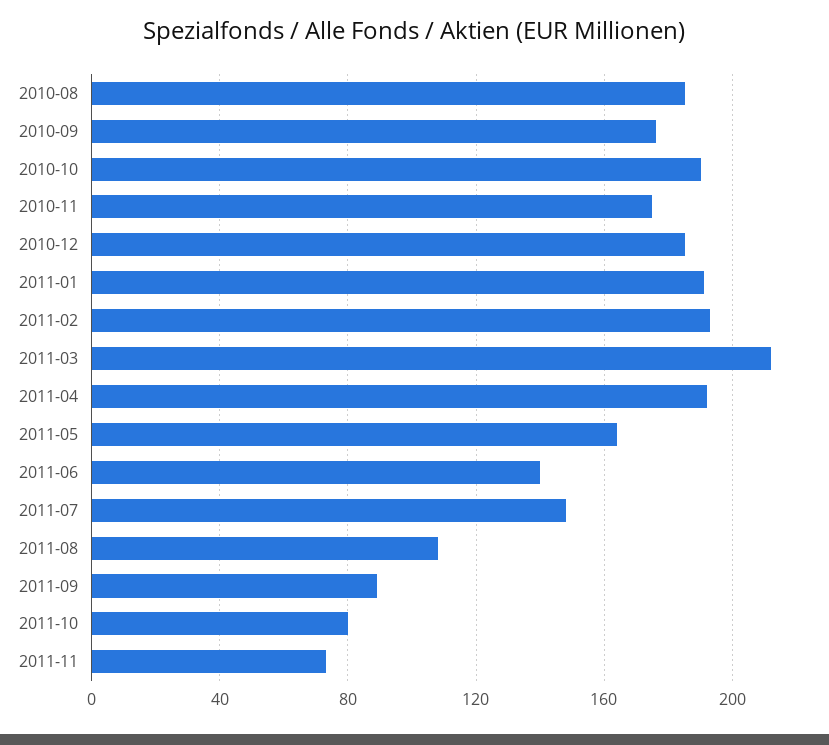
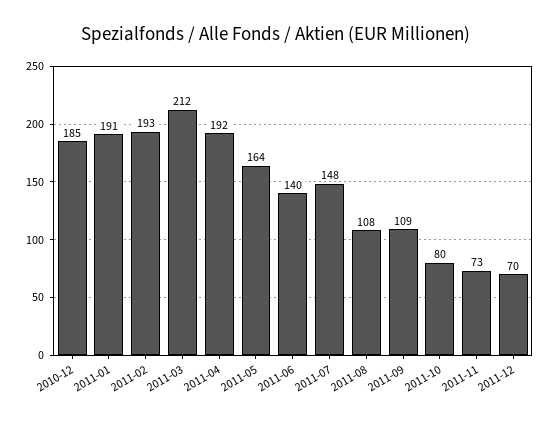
2010-08: 185 -> none
2010-09: 175 -> none
2010-10: 190 -> none
2010-11: 175 -> none
2011-09: 90 -> 109
2011-12: none -> 70

